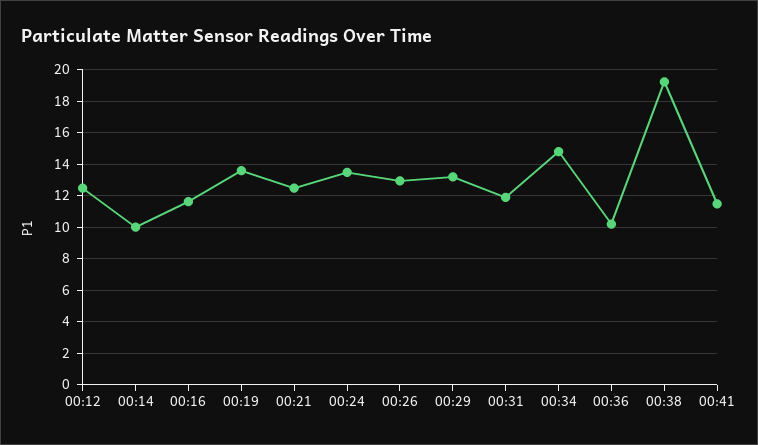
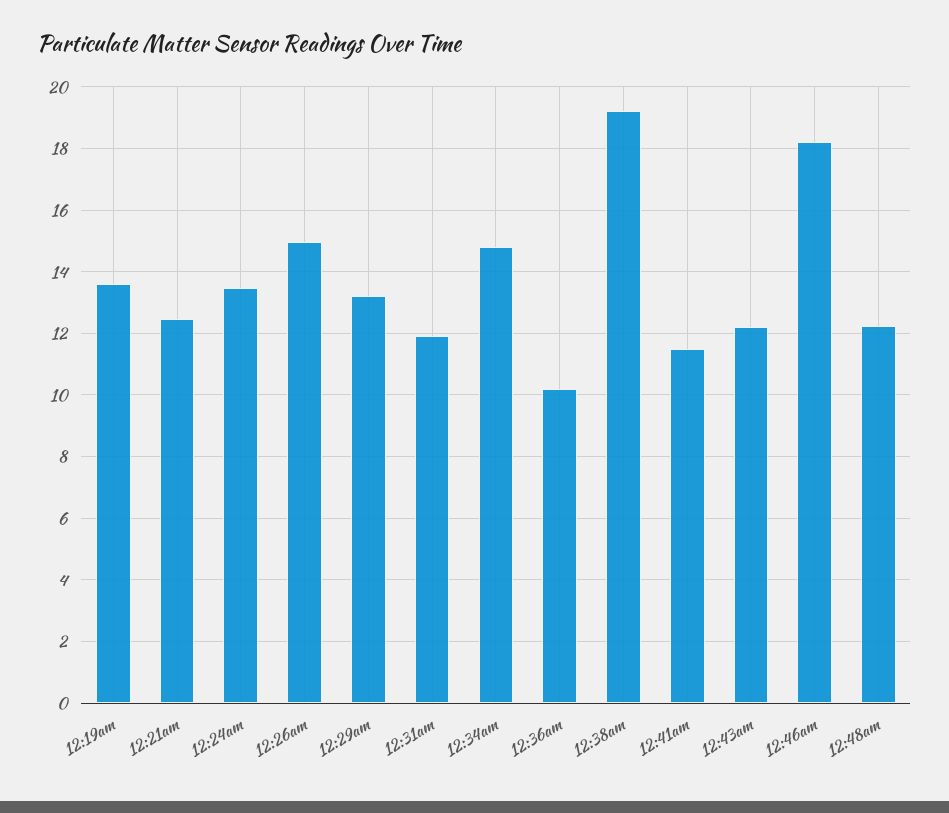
00:12: 12.5 -> none
00:14: 10 -> none
00:16: 11.5 -> none
00:26: 13 -> 15
12:43am: none -> 12.2
12:46am: none -> 18.2
12:48am: none -> 12.2

